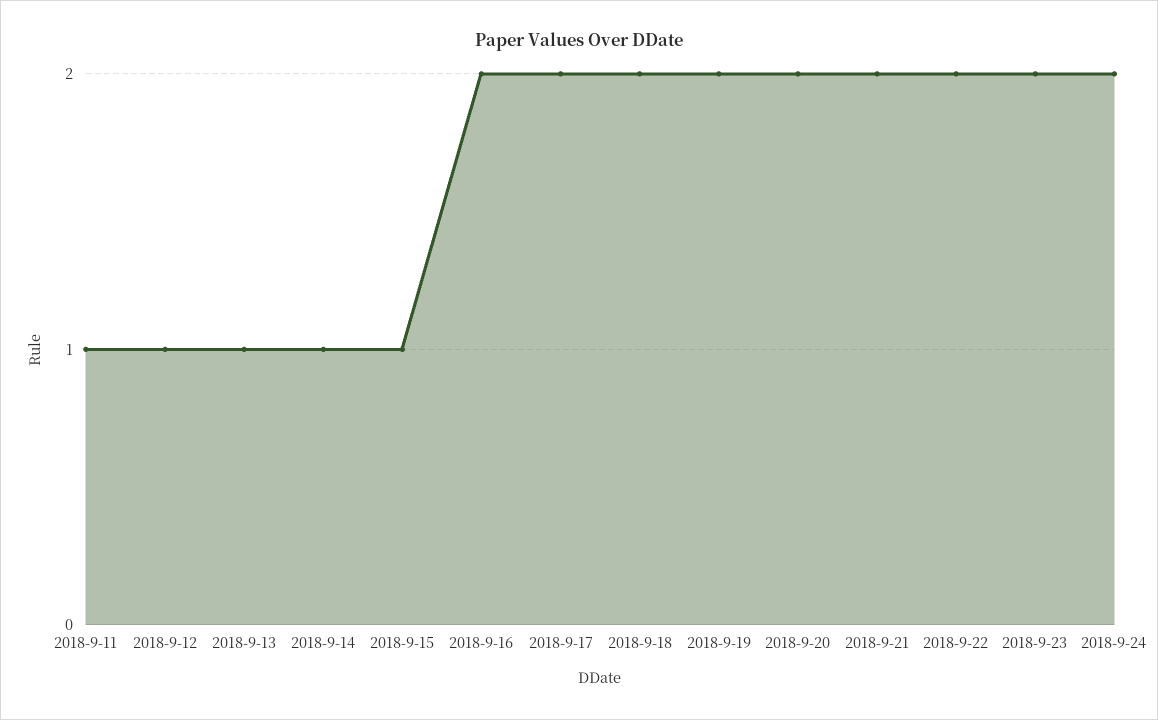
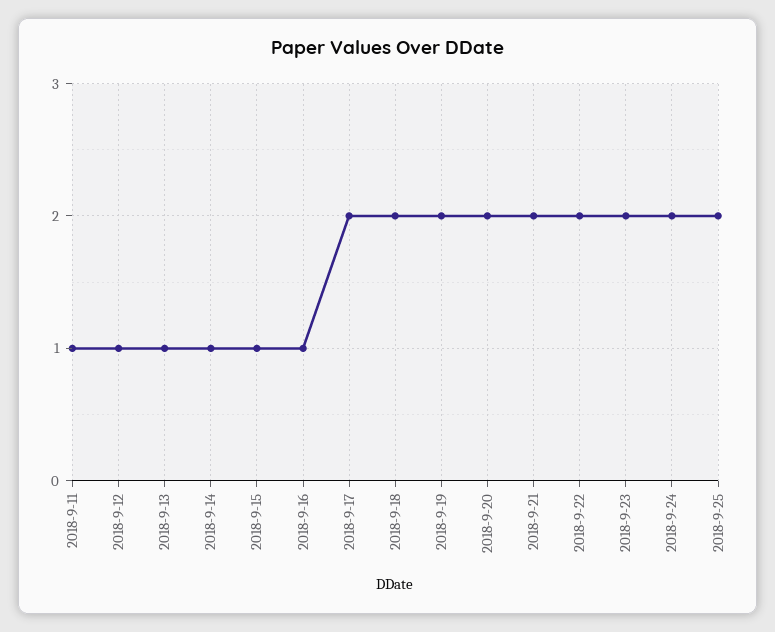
2018-9-16: 2 -> 1
2018-9-25: none -> 2

